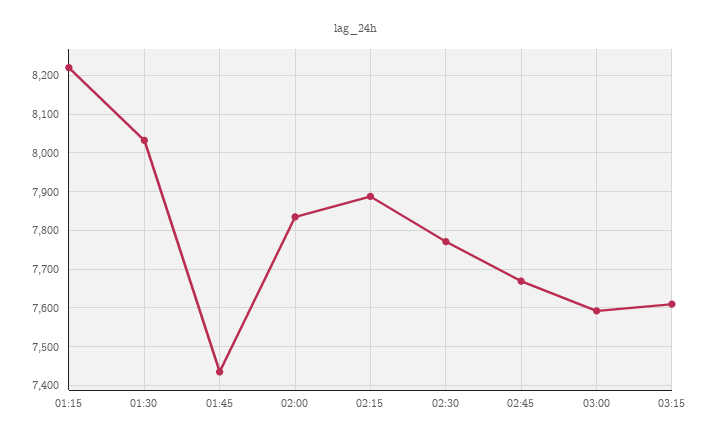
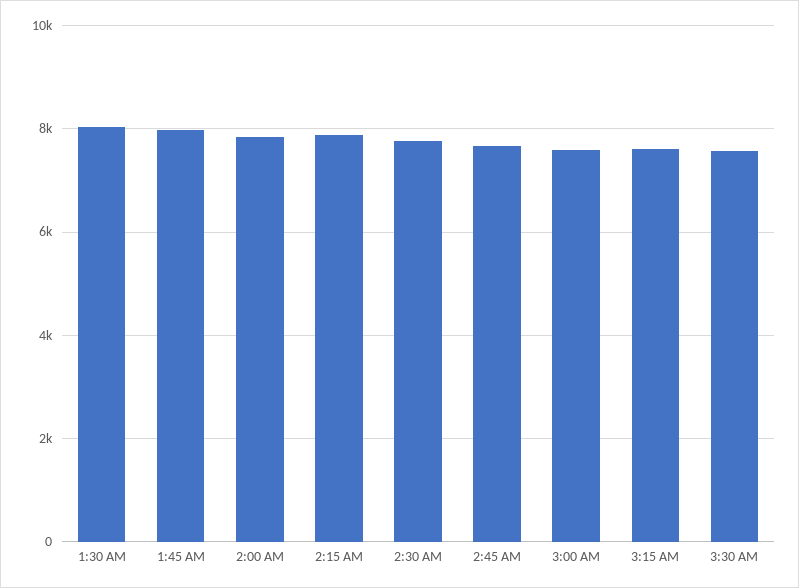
01:15: 8220 -> none
01:45: 7440 -> 8000
3:30 AM: none -> 7600

